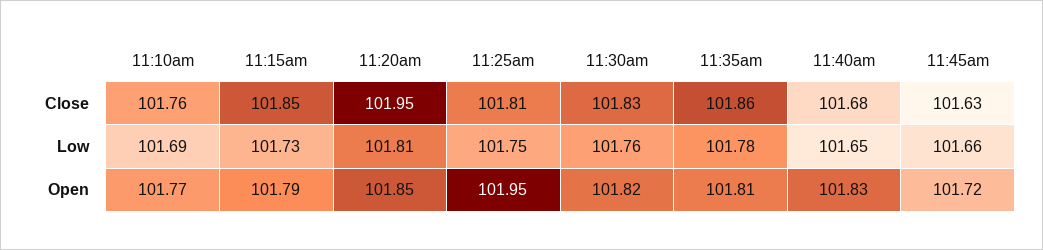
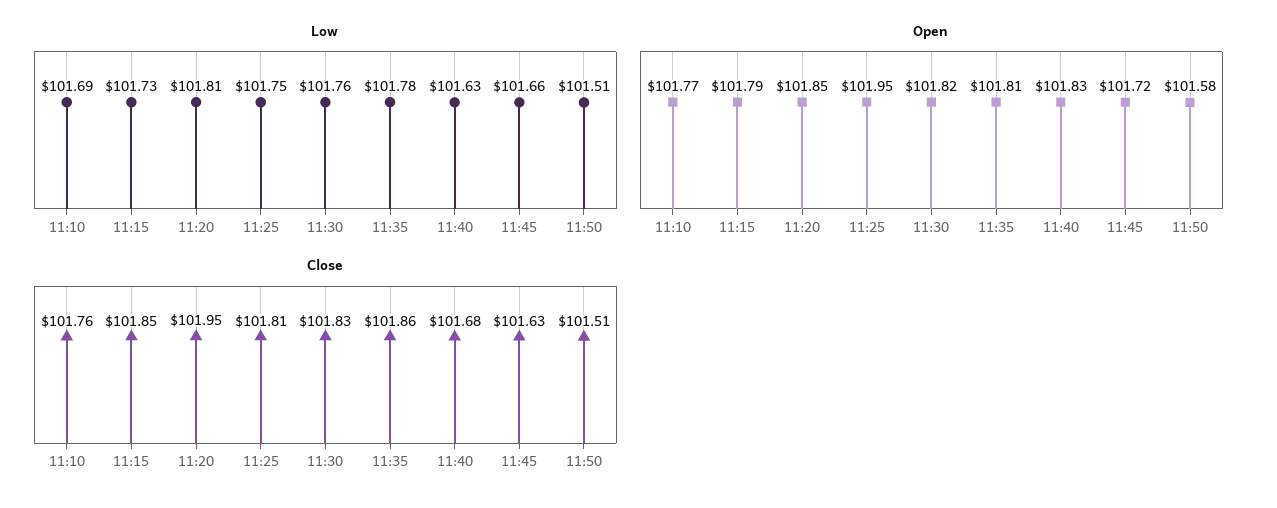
Low, 11:40am: 101.65 -> 101.63
Low, 11:50: none -> 101.51
Open, 11:50: none -> 101.58
Close, 11:50: none -> 101.51

